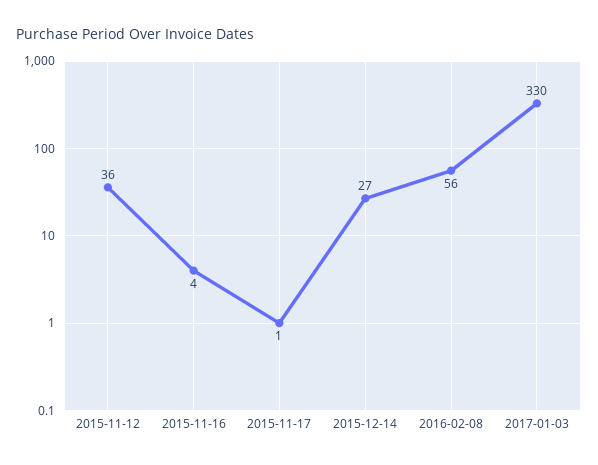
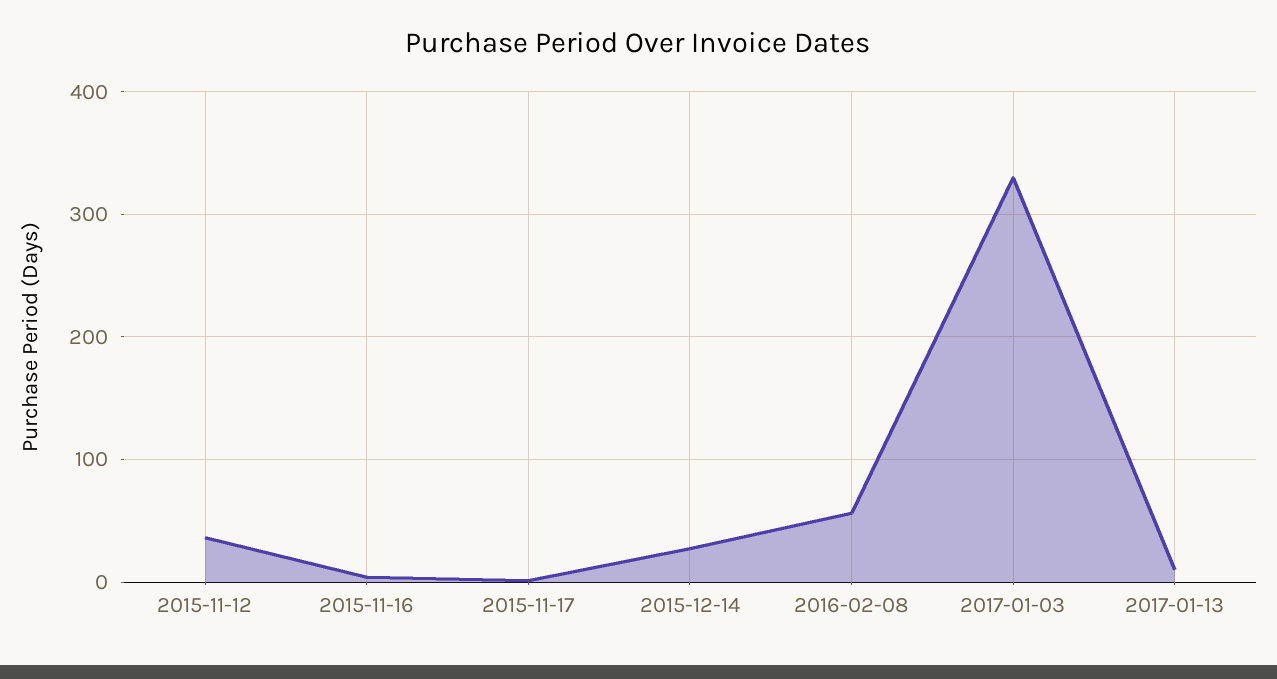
2017-01-13: none -> 10

